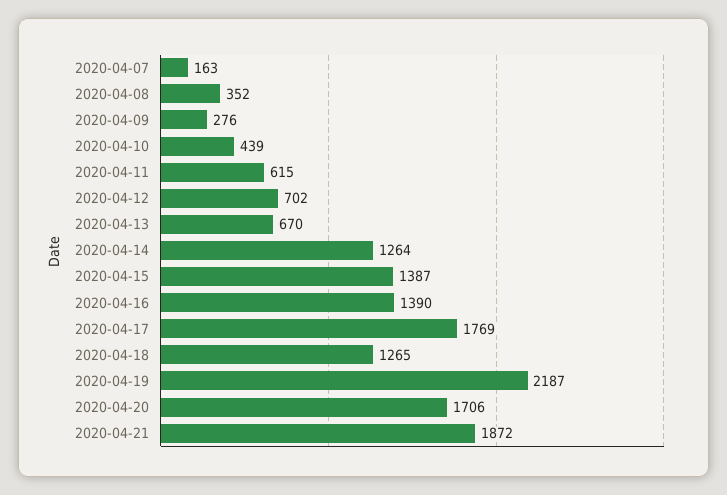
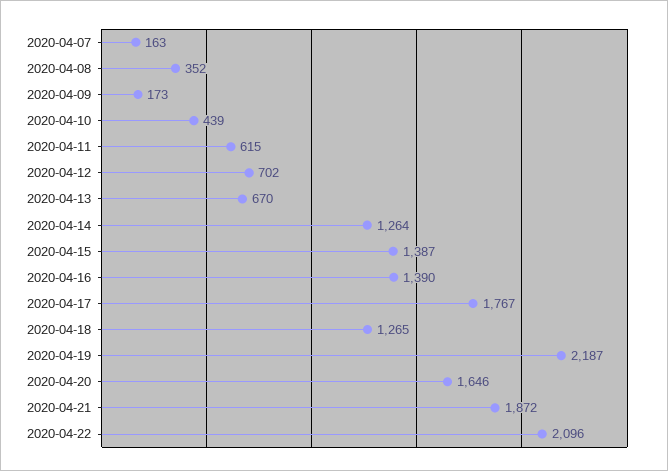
2020-04-09: 276 -> 173
2020-04-17: 1769 -> 1767
2020-04-20: 1706 -> 1646
2020-04-22: none -> 2096

